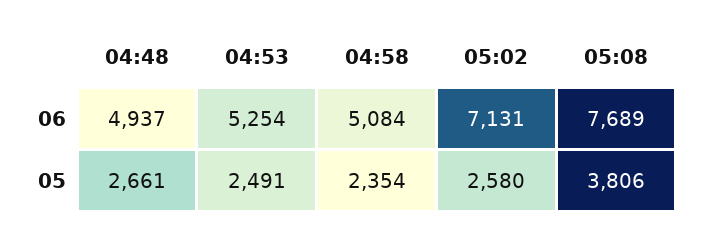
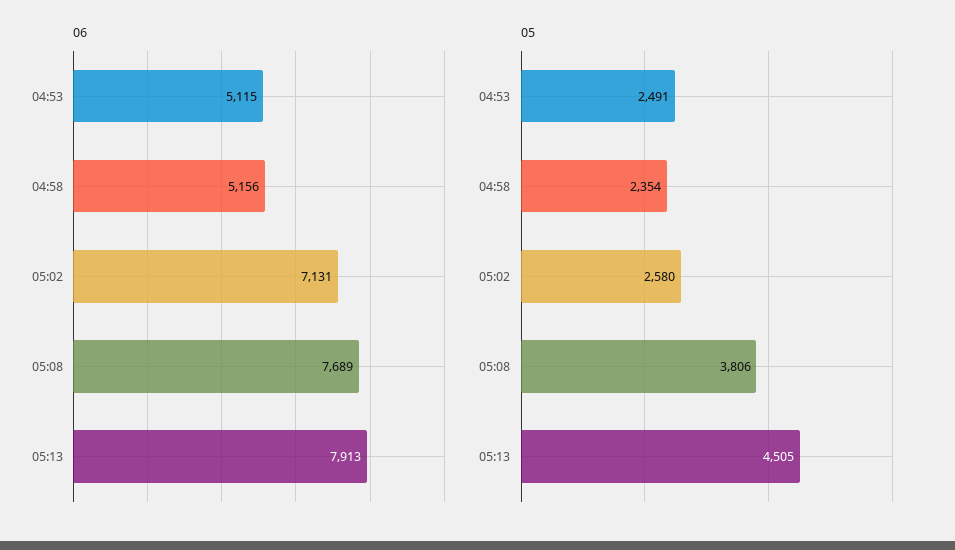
06, 04:48: 4937 -> none
06, 04:53: 5254 -> 5115
06, 04:58: 5084 -> 5156
05, 04:48: 2661 -> none
06, 05:13: none -> 7913
05, 05:13: none -> 4505

